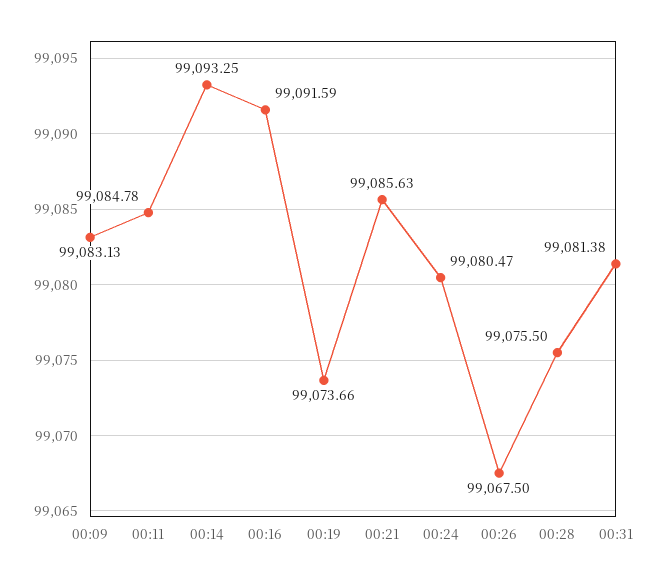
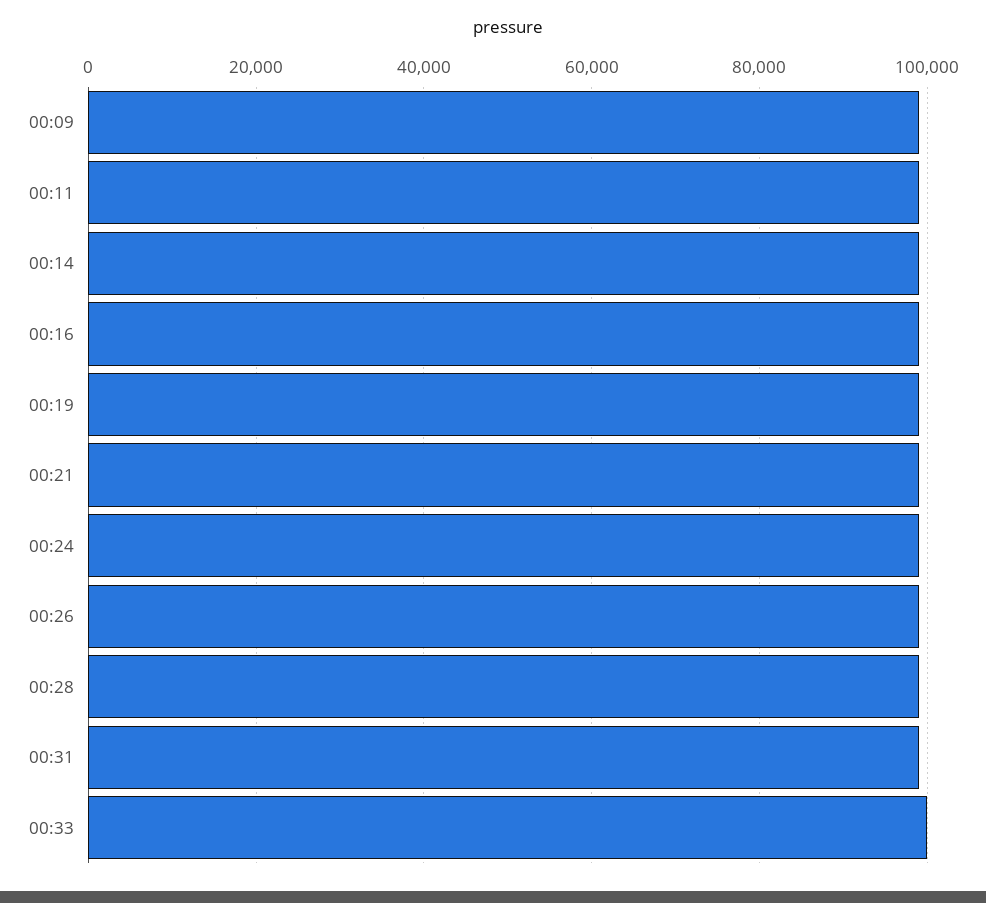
00:33: none -> 100000

